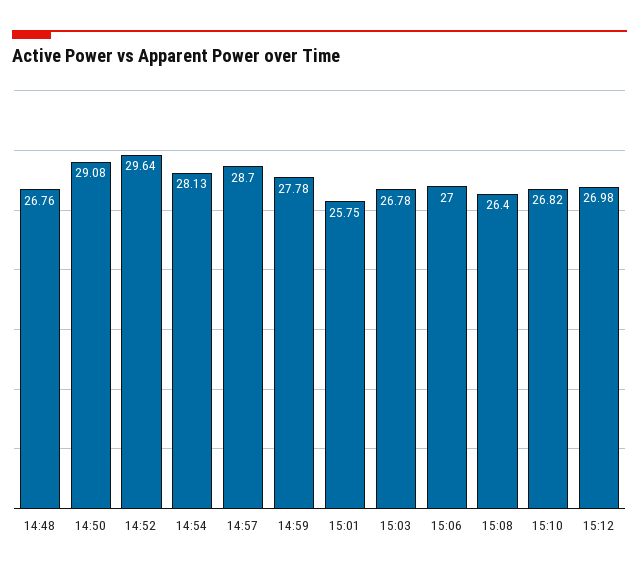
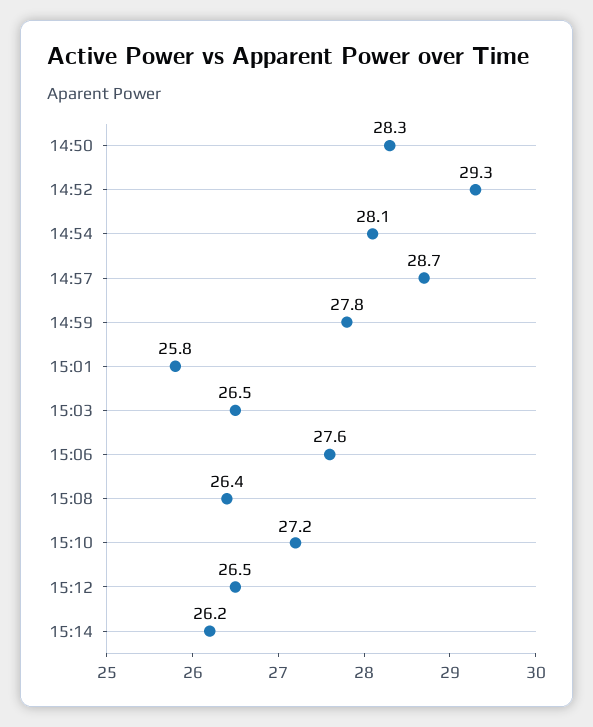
14:48: 26.76 -> none
14:50: 29.08 -> 28.3
14:52: 29.64 -> 29.3
15:03: 26.78 -> 26.5
15:06: 27 -> 27.6
15:10: 26.82 -> 27.2
15:12: 26.98 -> 26.5
15:14: none -> 26.2

